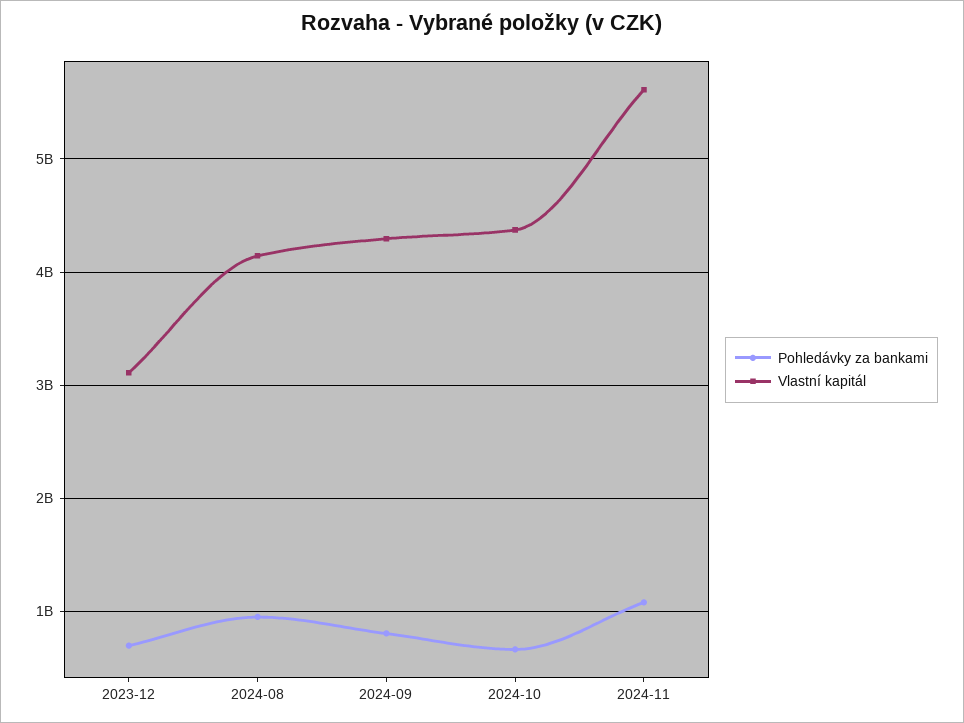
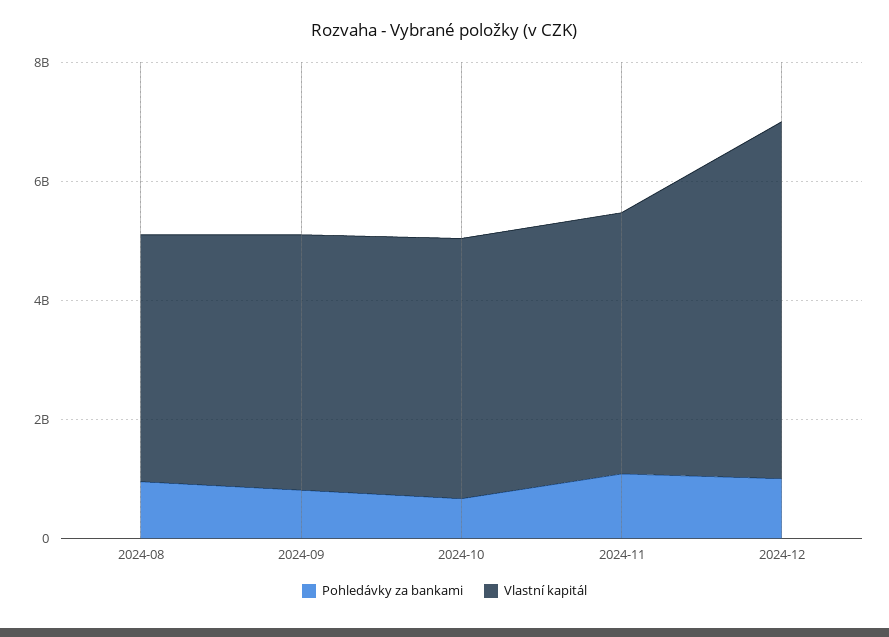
Pohledávky za bankami, 2023-12: 700000000 -> none
Vlastní kapitál, 2023-12: 3100000000 -> none
Vlastní kapitál, 2024-11: 5600000000 -> 4500000000
Pohledávky za bankami, 2024-12: none -> 1000000000
Vlastní kapitál, 2024-12: none -> 6000000000

